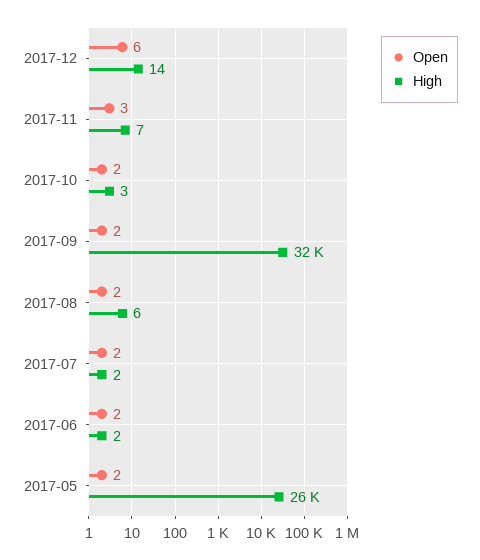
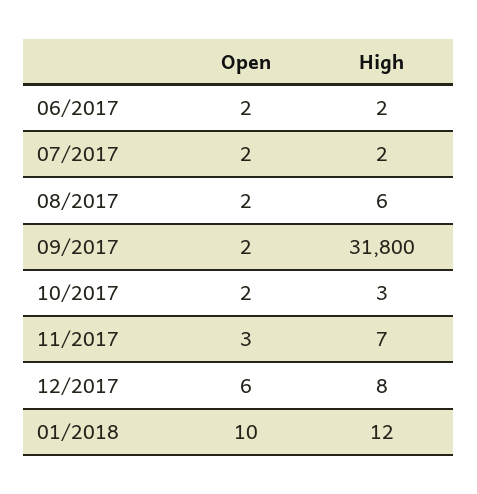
High, 2017-12: 14 -> 8
Open, 2017-05: 2 -> none
High, 2017-05: 26000 -> none
Open, 01/2018: none -> 10
High, 01/2018: none -> 12

